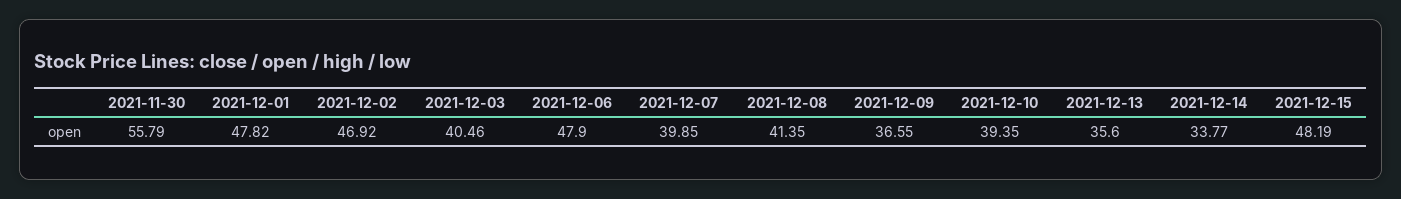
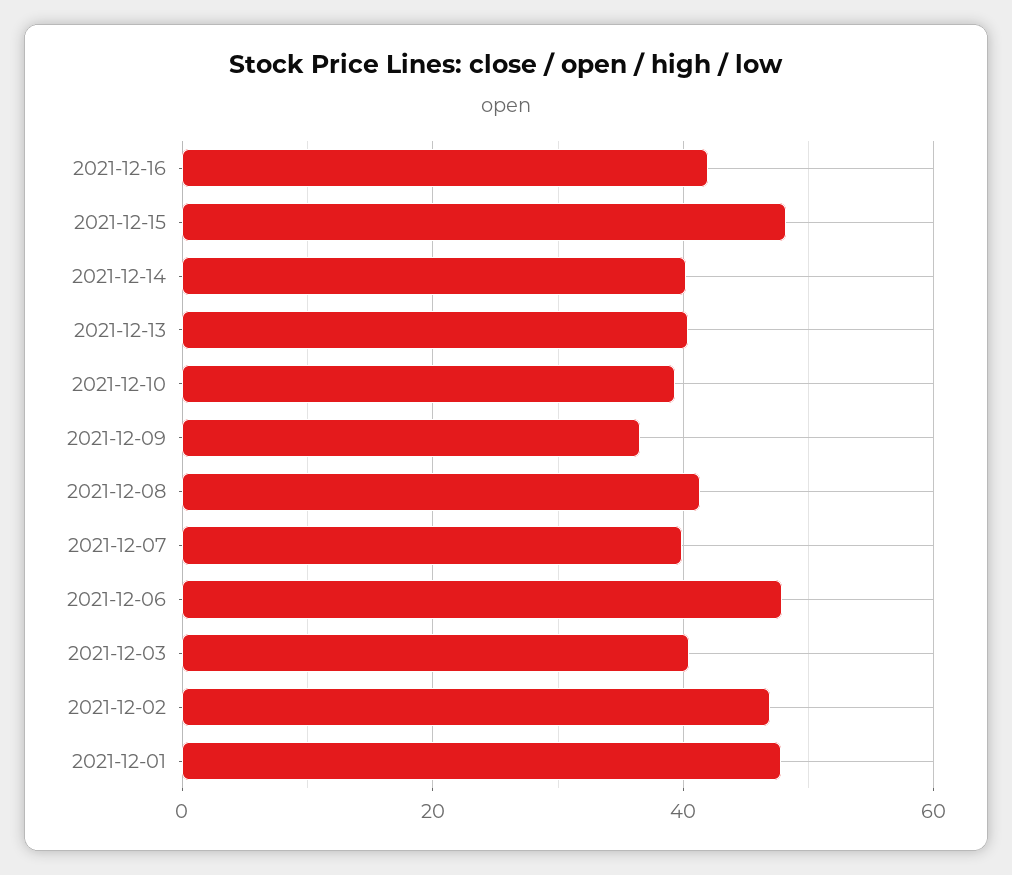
2021-11-30: 55.79 -> none
2021-12-13: 35.6 -> 40
2021-12-14: 33.77 -> 40
2021-12-16: none -> 42

